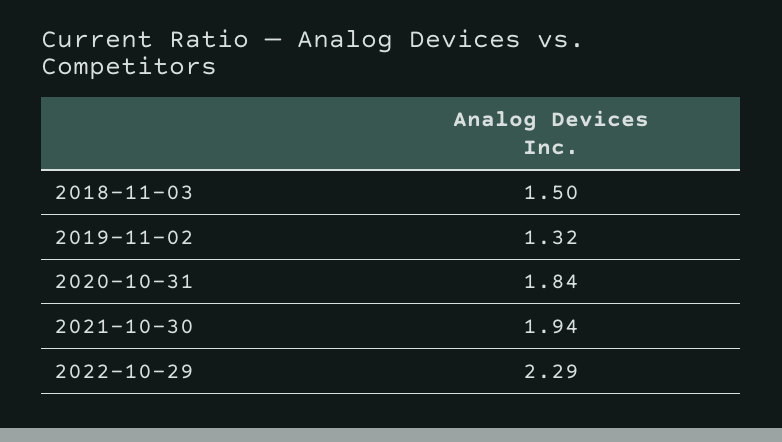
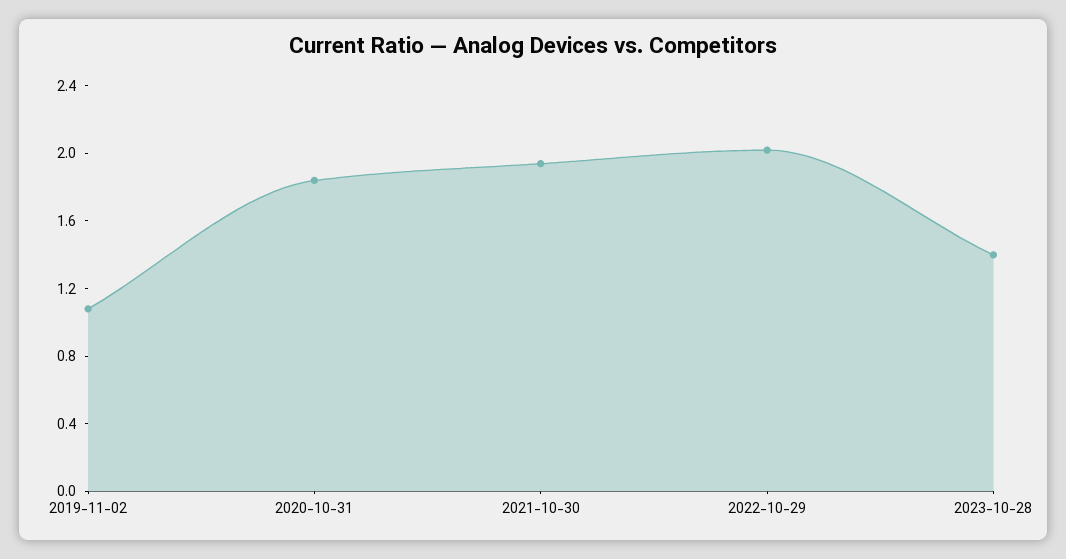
2018-11-03: 1.5 -> none
2019-11-02: 1.32 -> 1.1
2022-10-29: 2.29 -> 2
2023-10-28: none -> 1.4

